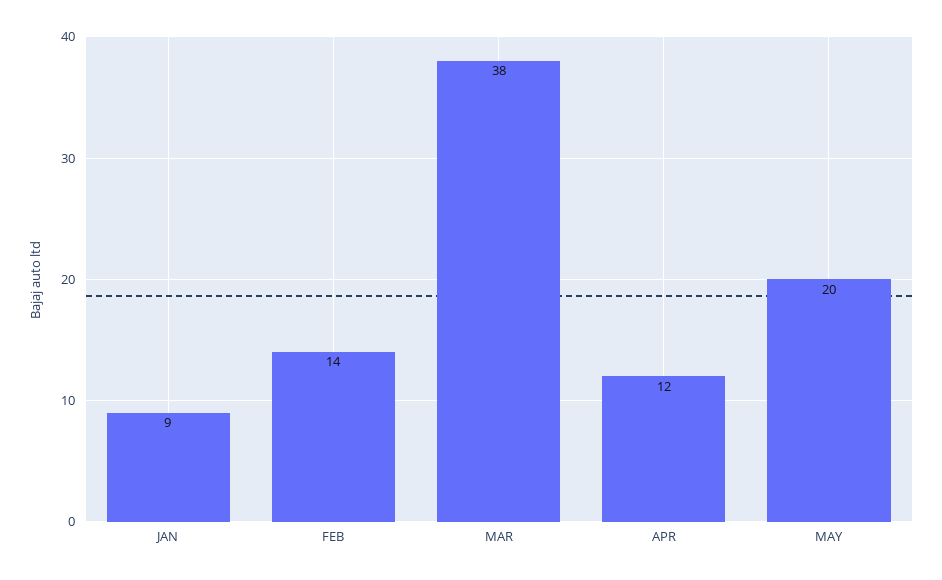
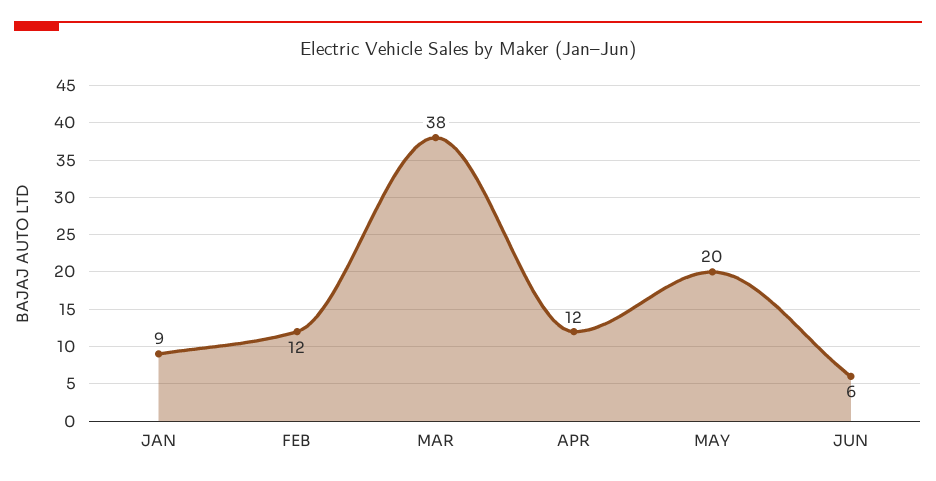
FEB: 14 -> 12
JUN: none -> 6

